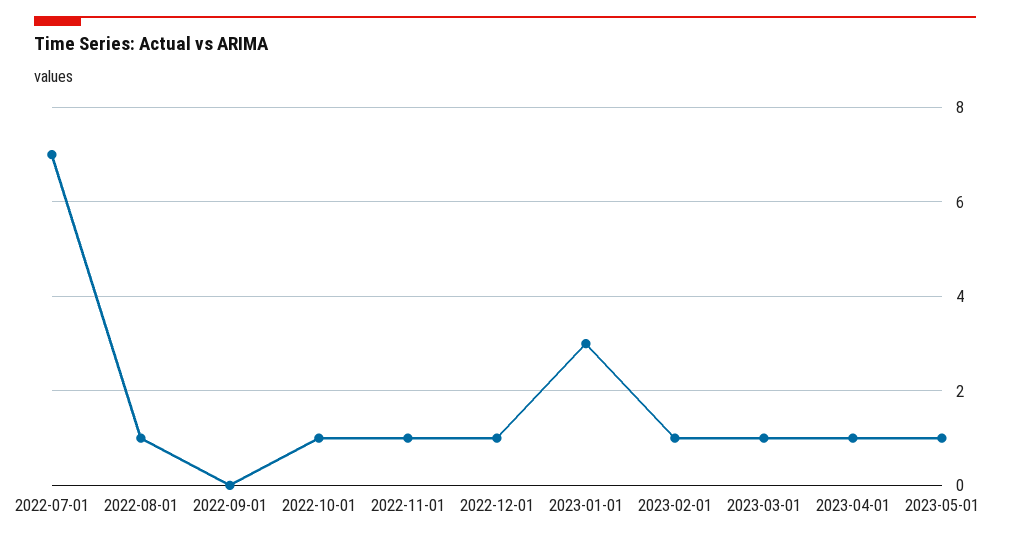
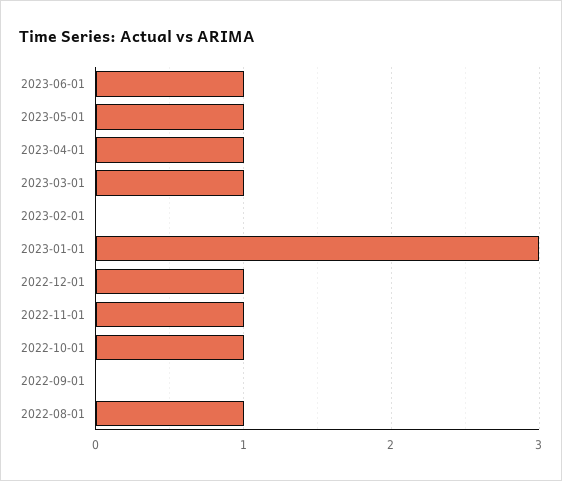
2022-07-01: 7 -> none
2023-02-01: 1 -> 0
2023-06-01: none -> 1

